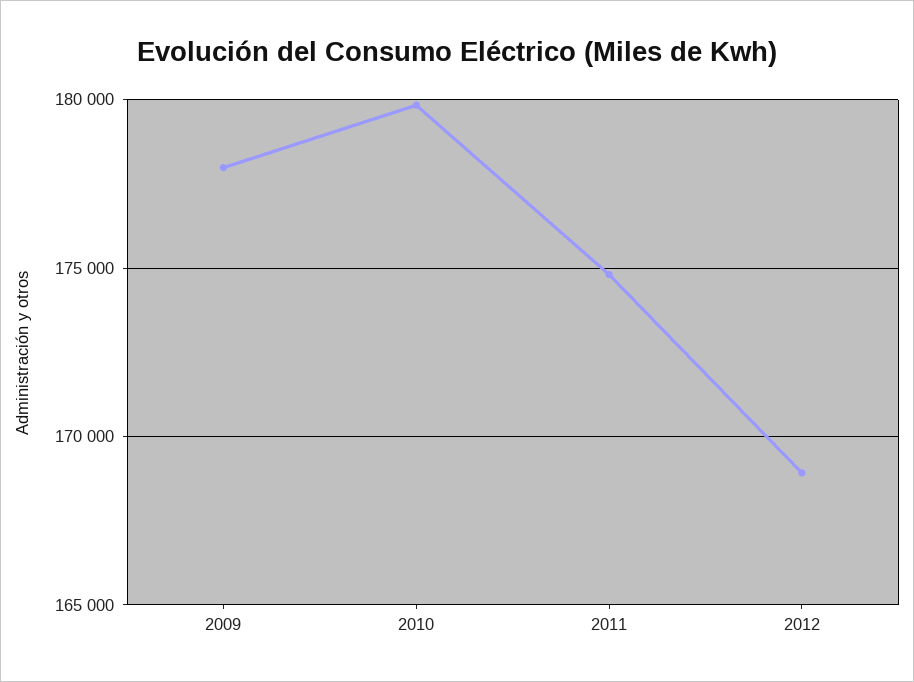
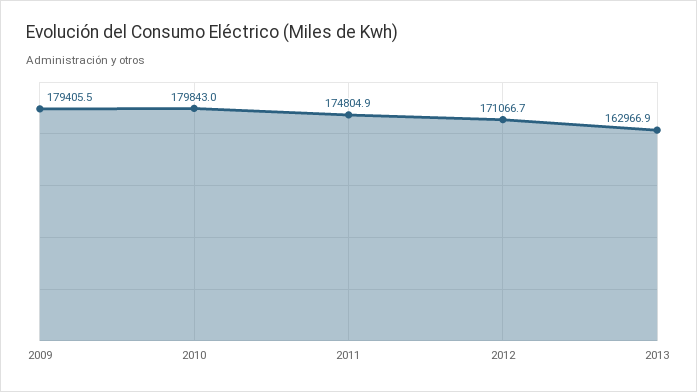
2009: 178000 -> 179405.5
2012: 169000 -> 171066.7
2013: none -> 162966.9

